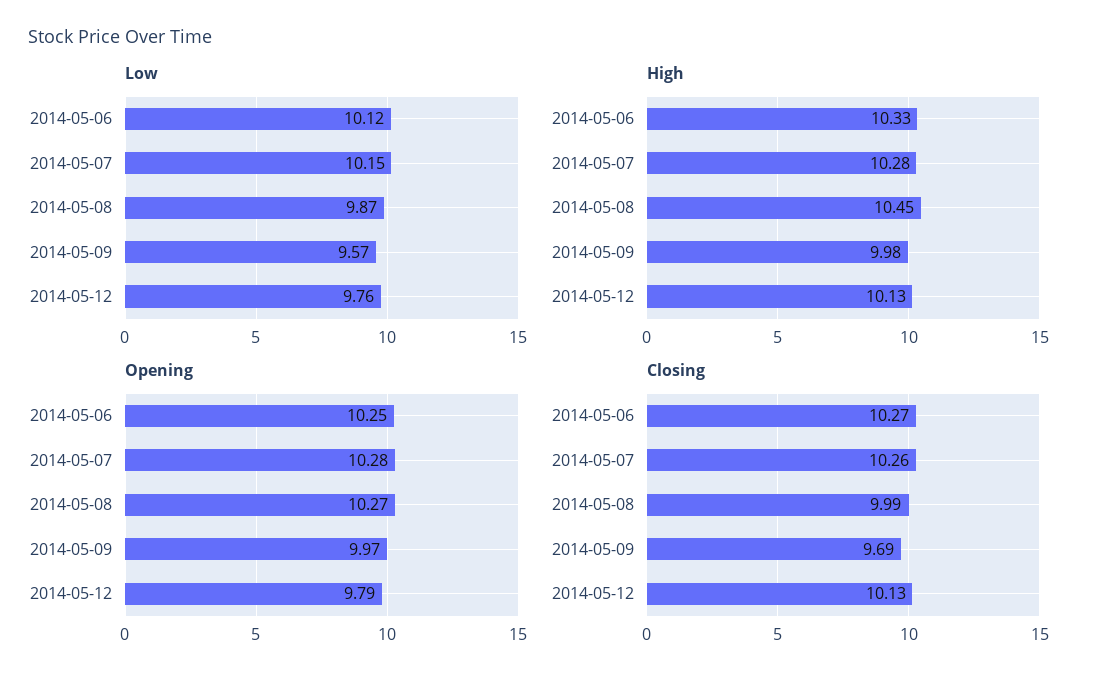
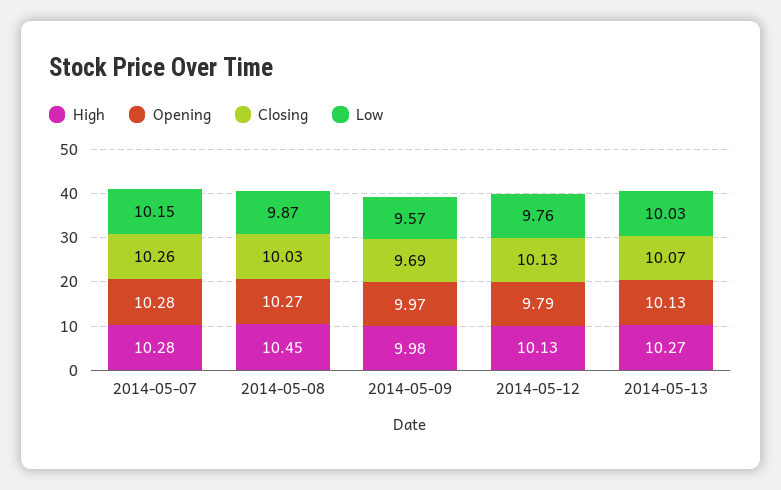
Low, 2014-05-06: 10.12 -> none
High, 2014-05-06: 10.33 -> none
Opening, 2014-05-06: 10.25 -> none
Closing, 2014-05-06: 10.27 -> none
Closing, 2014-05-08: 9.99 -> 10.03
High, 2014-05-13: none -> 10.27
Opening, 2014-05-13: none -> 10.13
Closing, 2014-05-13: none -> 10.07
Low, 2014-05-13: none -> 10.03

